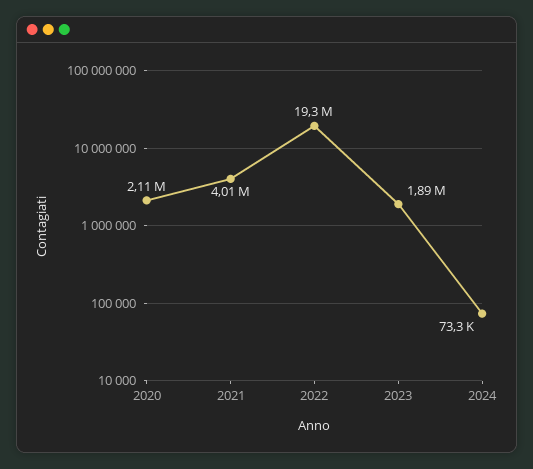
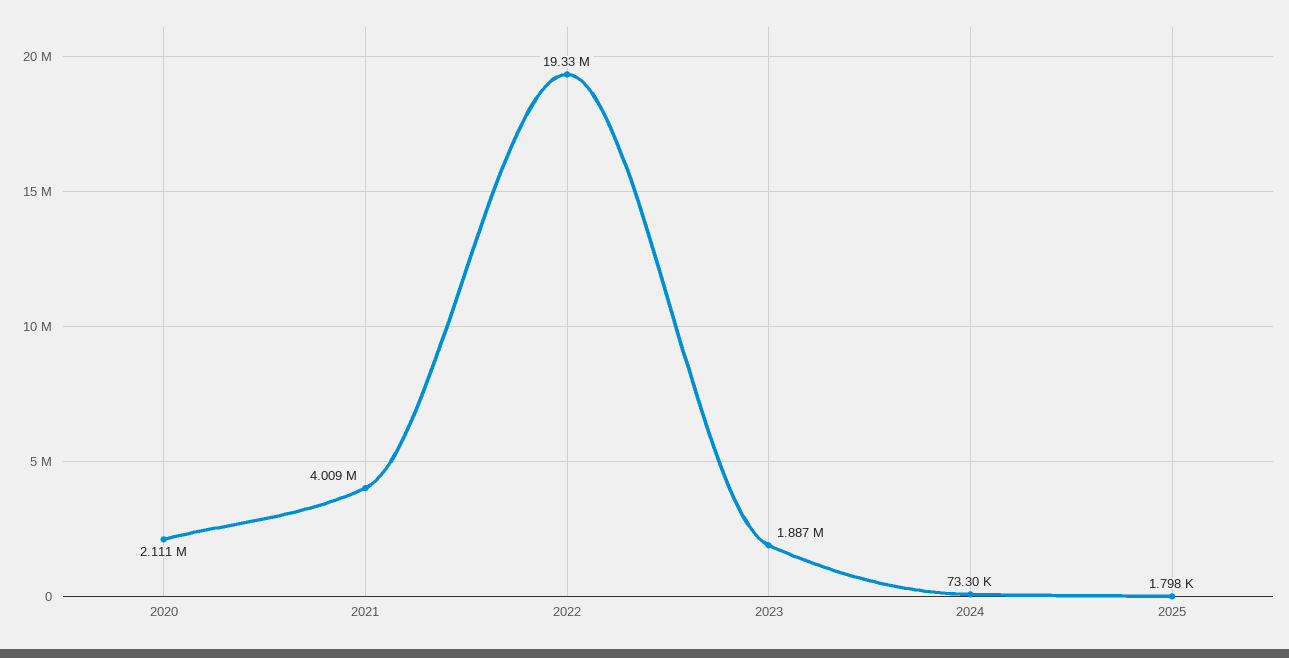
2025: none -> 1798

